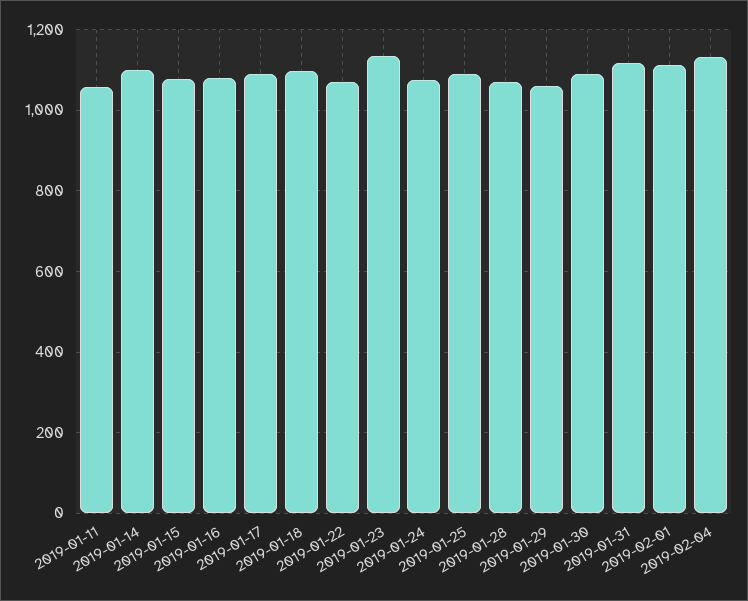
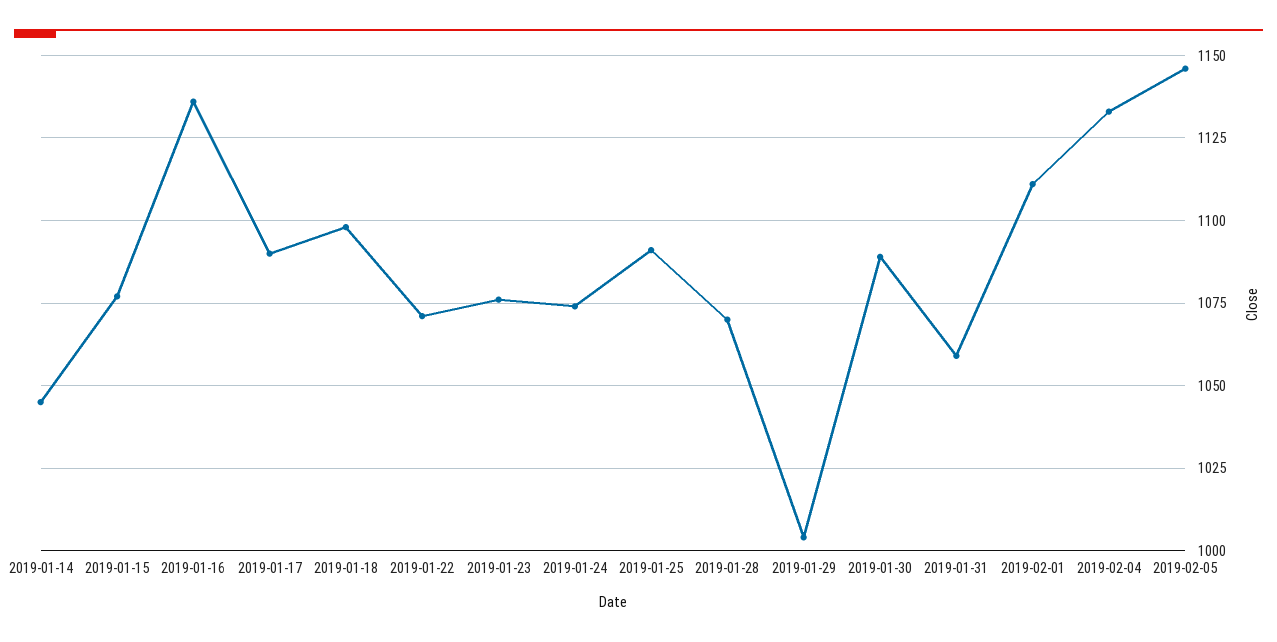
2019-01-11: 1060 -> none
2019-01-14: 1100 -> 1045
2019-01-16: 1080 -> 1135
2019-01-23: 1140 -> 1075
2019-01-29: 1060 -> 1005
2019-01-31: 1120 -> 1060
2019-02-05: none -> 1145

